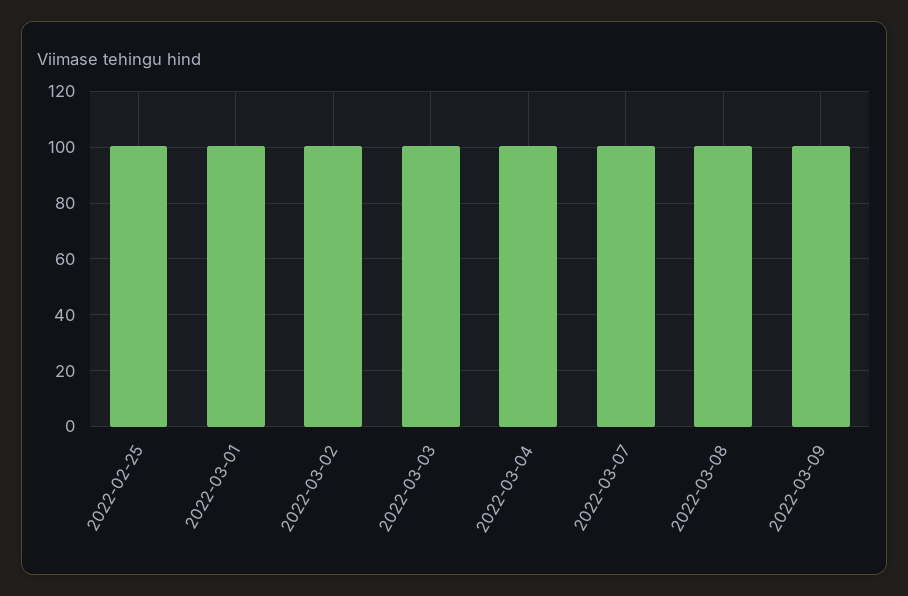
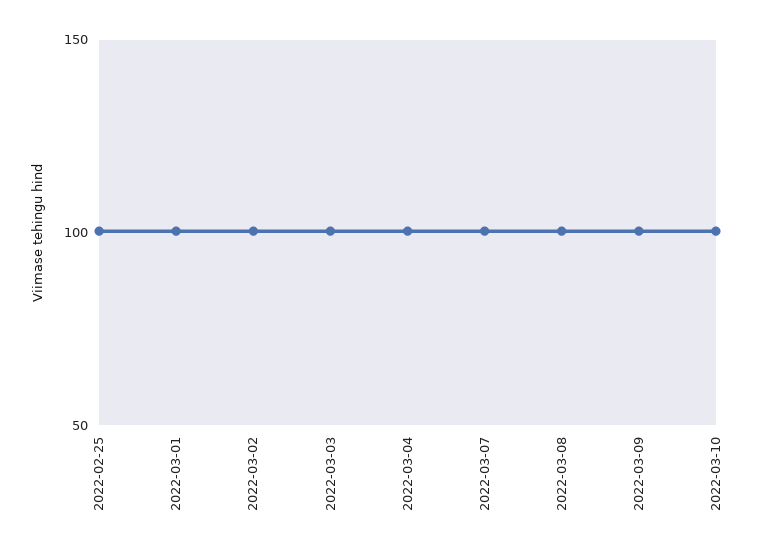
2022-03-10: none -> 100

